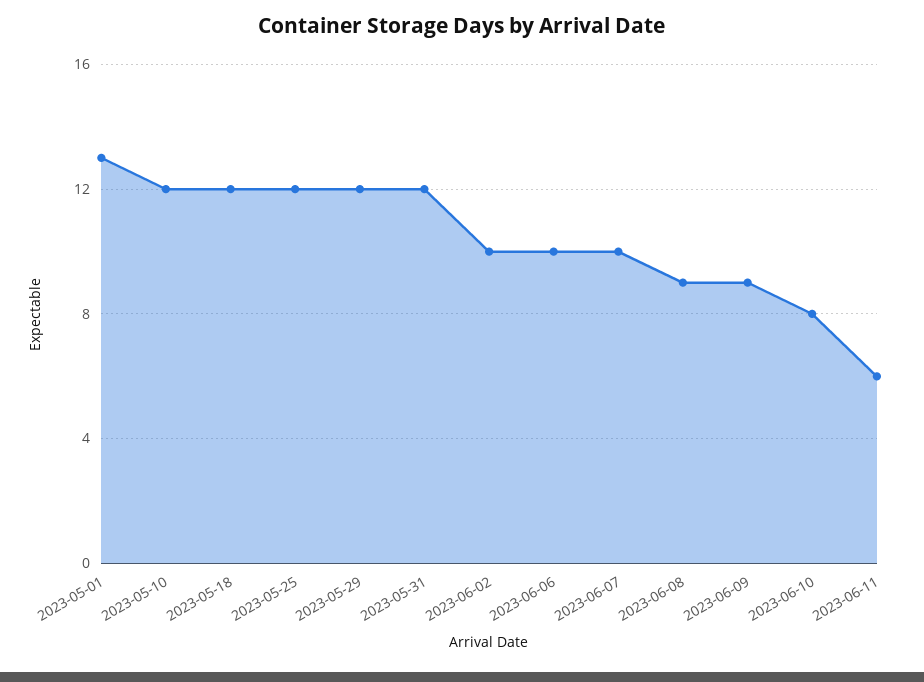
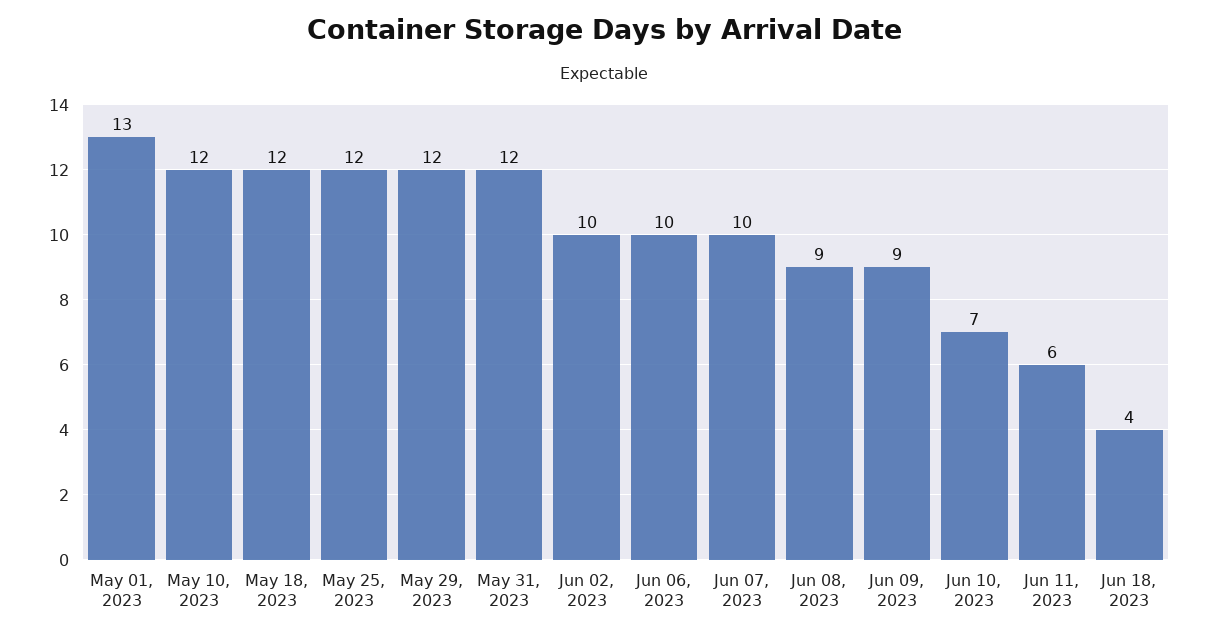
2023-06-10: 8 -> 7
Jun 18, 2023: none -> 4

